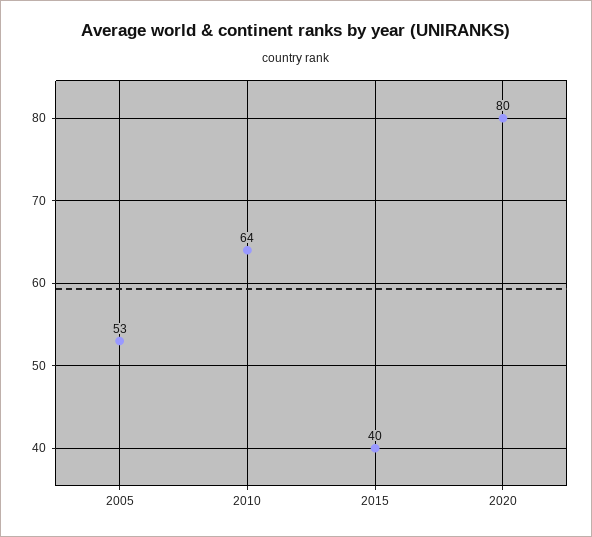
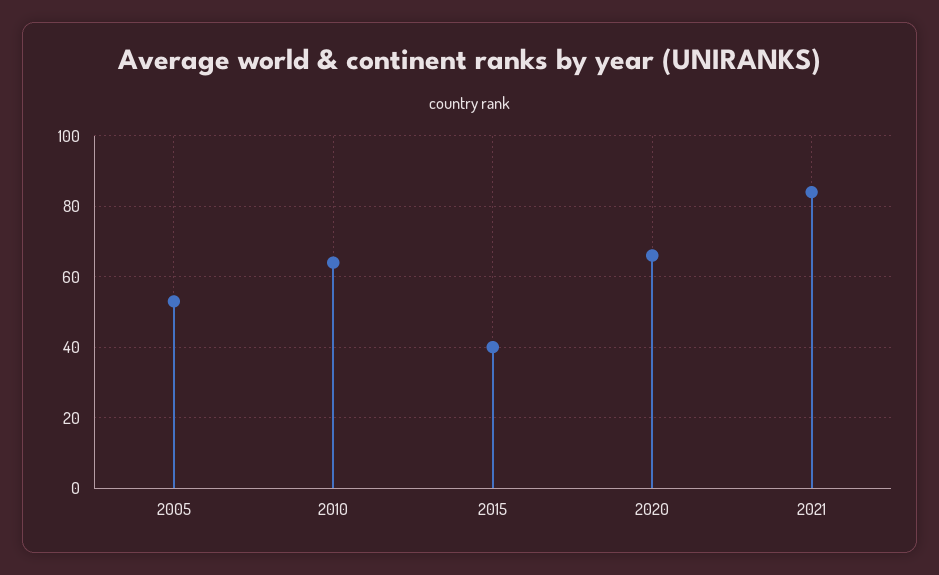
2020: 80 -> 65
2021: none -> 85

